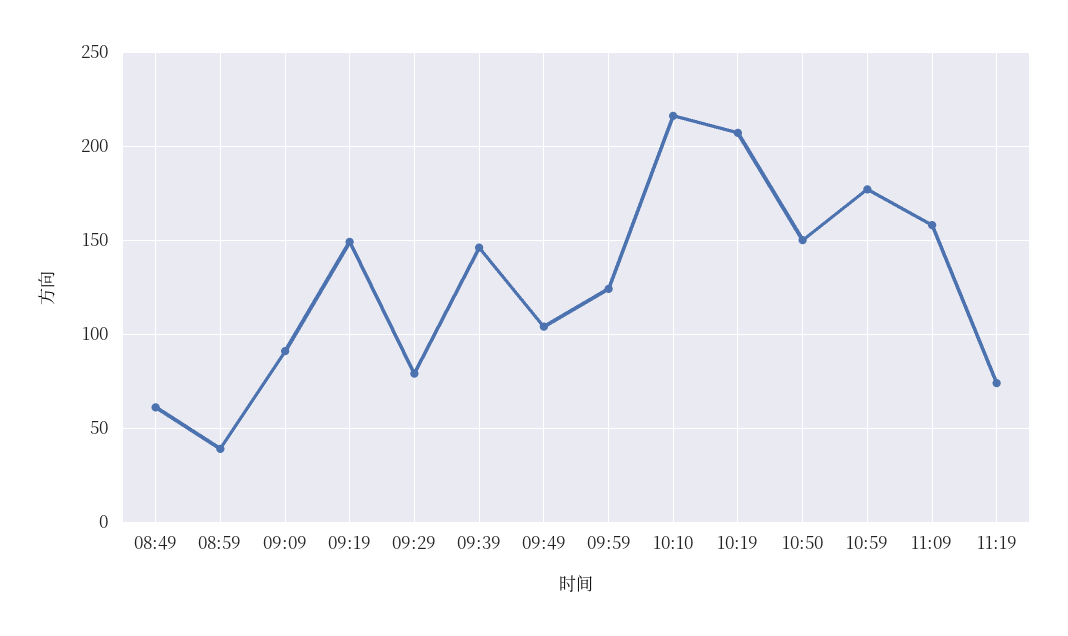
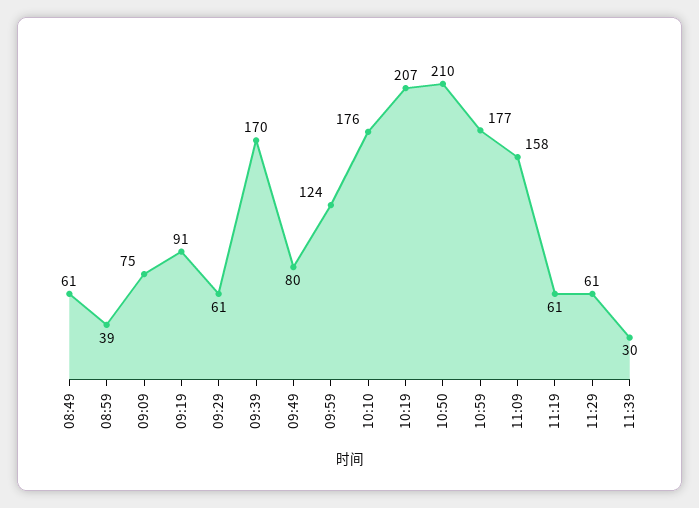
09:09: 90 -> 75
09:19: 150 -> 91
09:29: 80 -> 61
09:39: 145 -> 170
09:49: 105 -> 80
10:10: 215 -> 176
10:50: 150 -> 210
11:19: 75 -> 61
11:29: none -> 61
11:39: none -> 30

